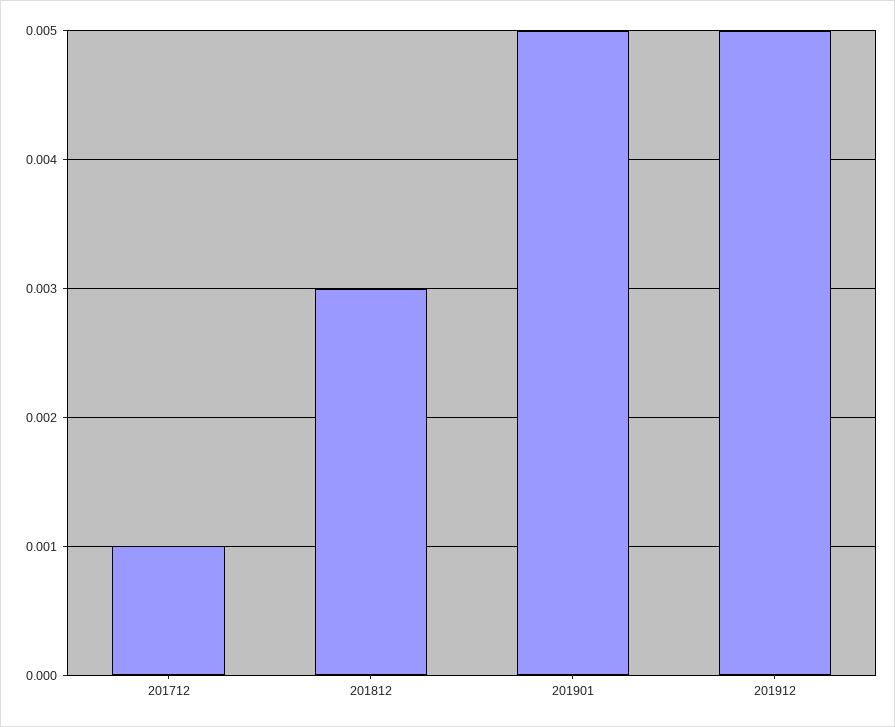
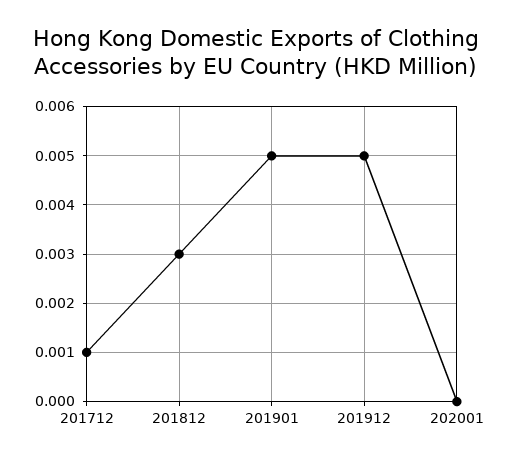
202001: none -> 0

